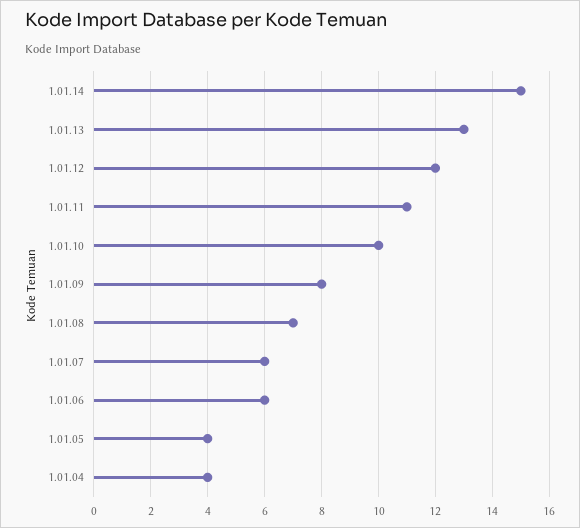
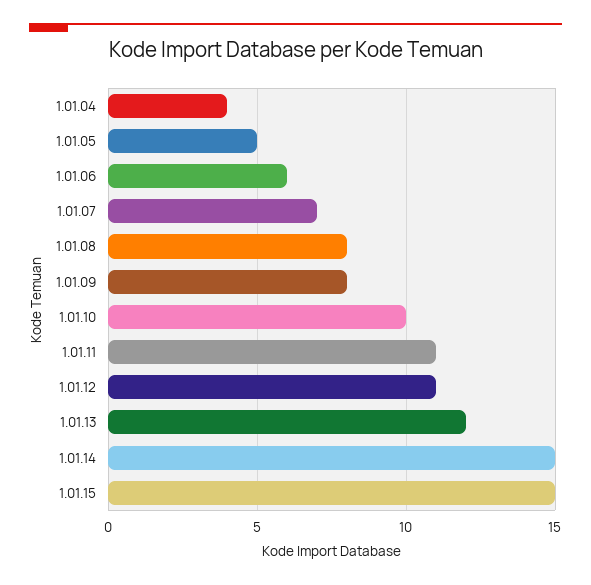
1.01.13: 13 -> 12
1.01.12: 12 -> 11
1.01.08: 7 -> 8
1.01.07: 6 -> 7
1.01.05: 4 -> 5
1.01.15: none -> 15

